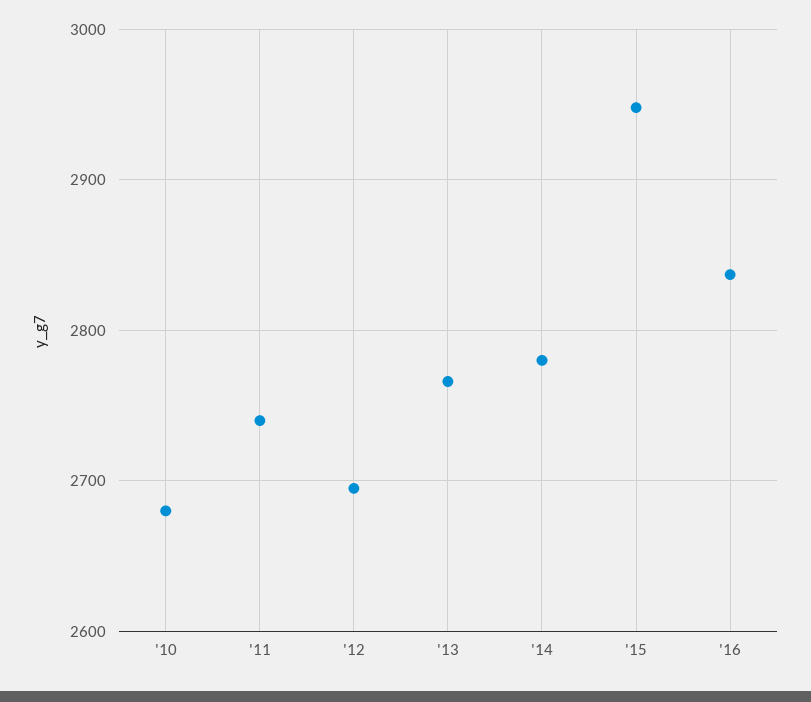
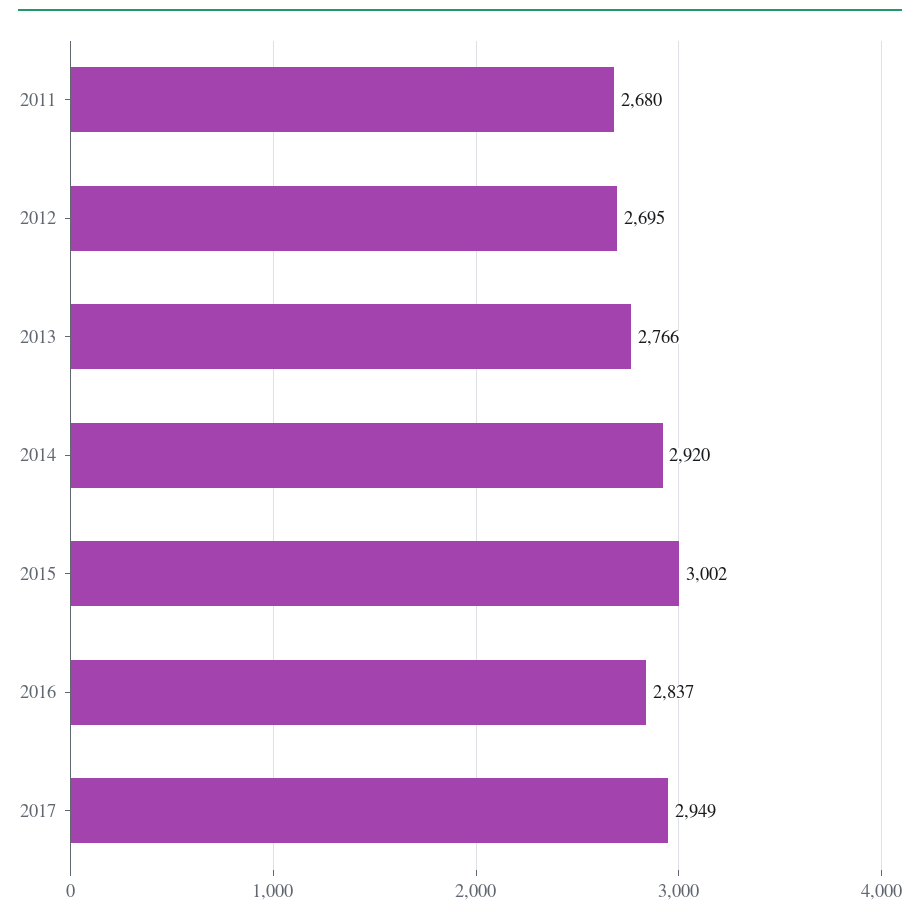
'10: 2680 -> none
'11: 2740 -> 2680
'14: 2780 -> 2920
'15: 2950 -> 3002
2017: none -> 2949

